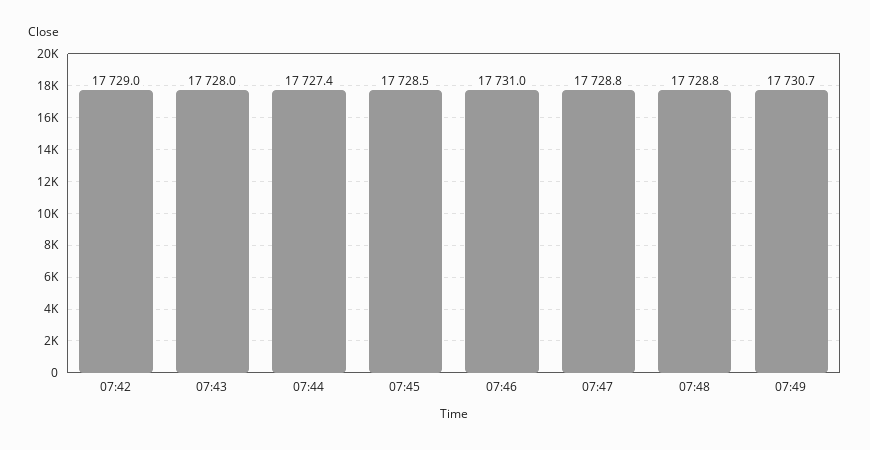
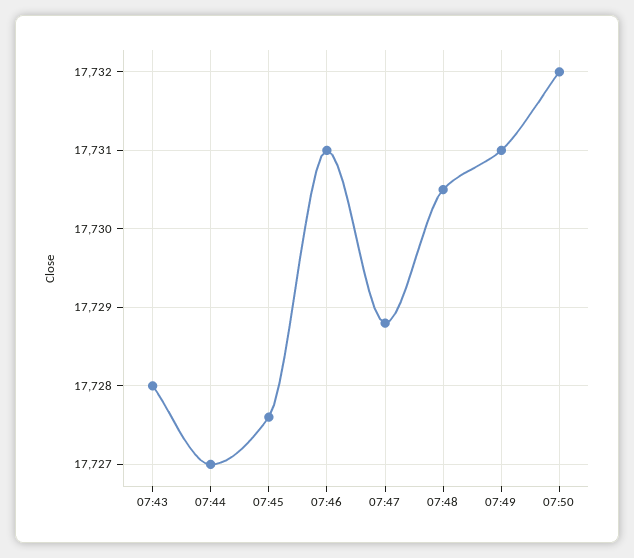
07:42: 17729 -> none
07:44: 17727.4 -> 17727
07:45: 17728.5 -> 17727.6
07:48: 17728.8 -> 17730.5
07:49: 17730.7 -> 17731
07:50: none -> 17732

